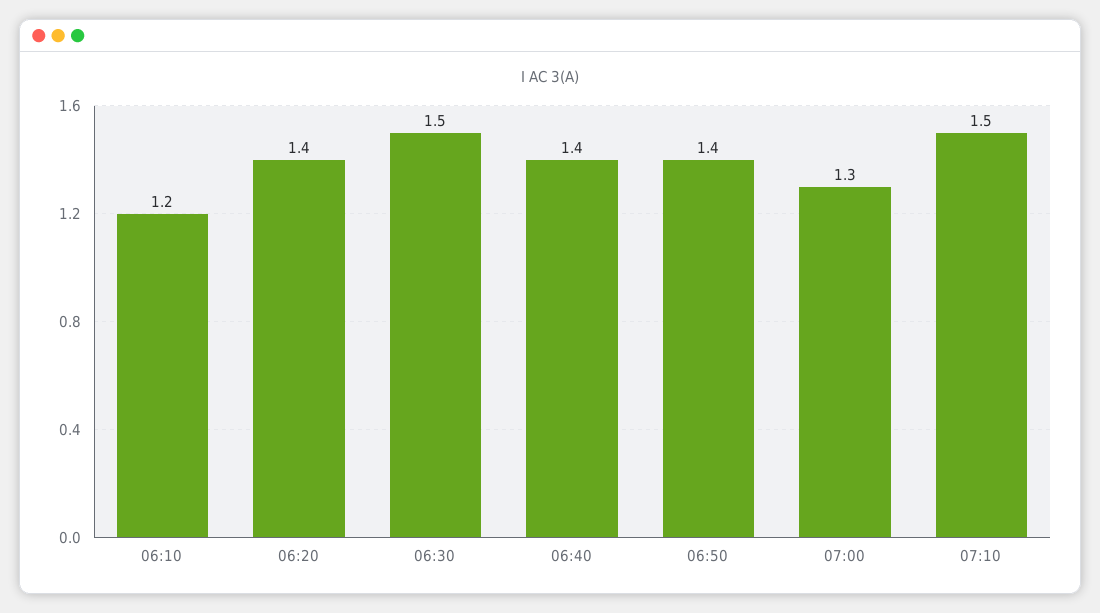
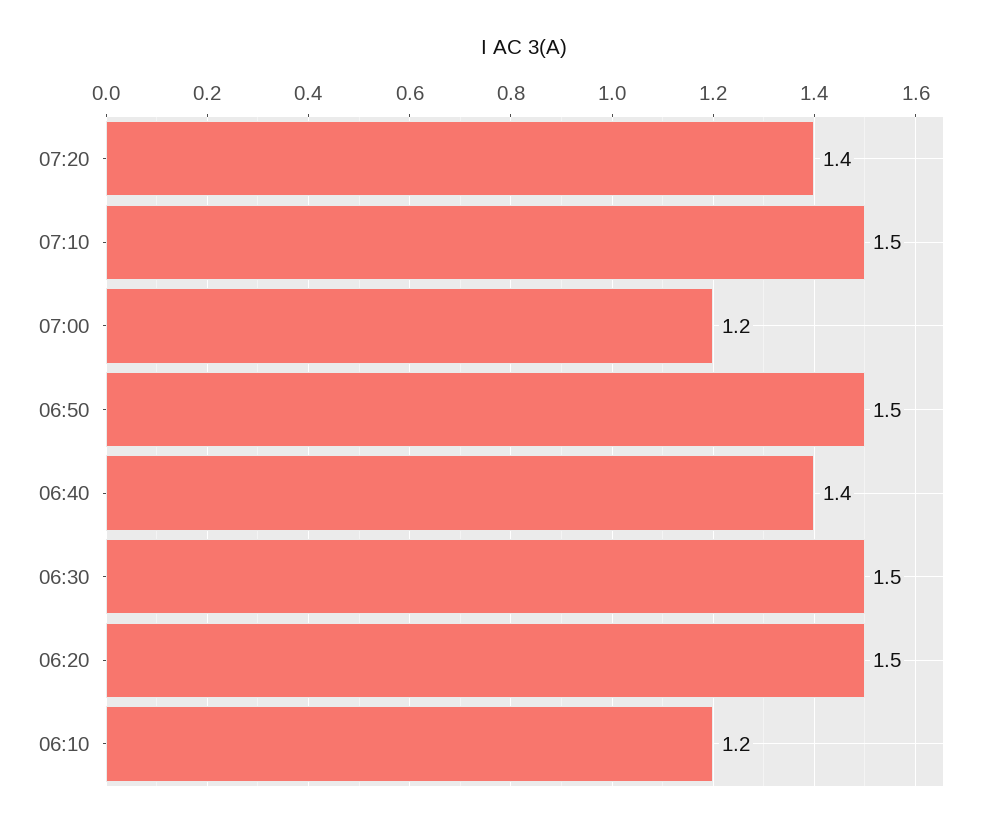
06:20: 1.4 -> 1.5
06:50: 1.4 -> 1.5
07:00: 1.3 -> 1.2
07:20: none -> 1.4

